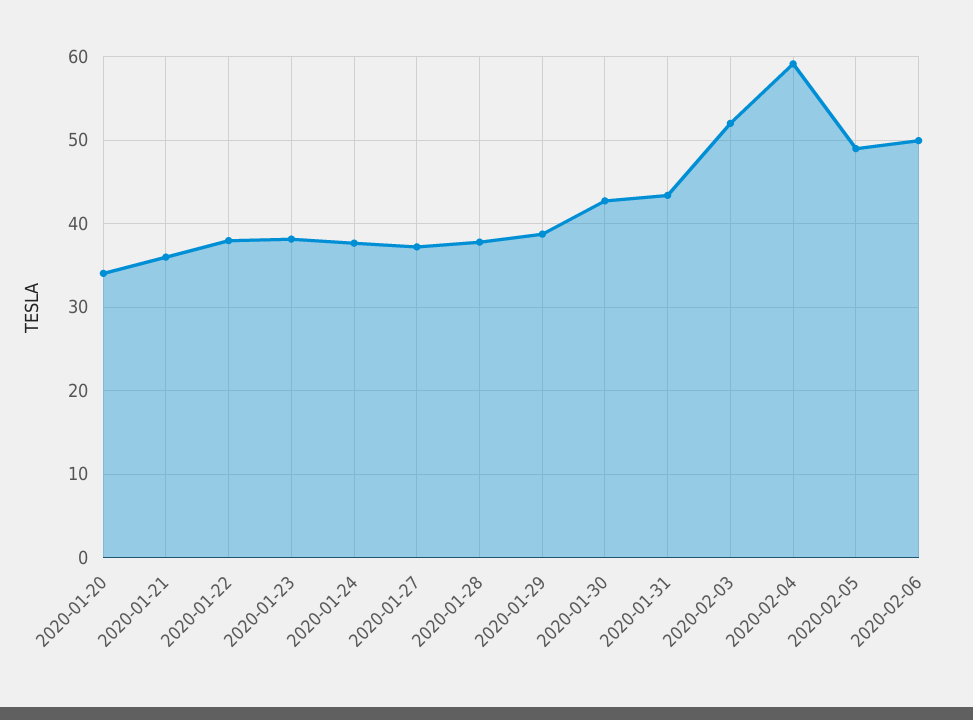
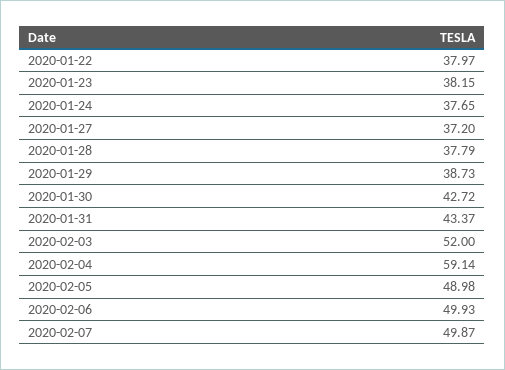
2020-01-20: 34 -> none
2020-01-21: 36 -> none
2020-02-07: none -> 49.87

